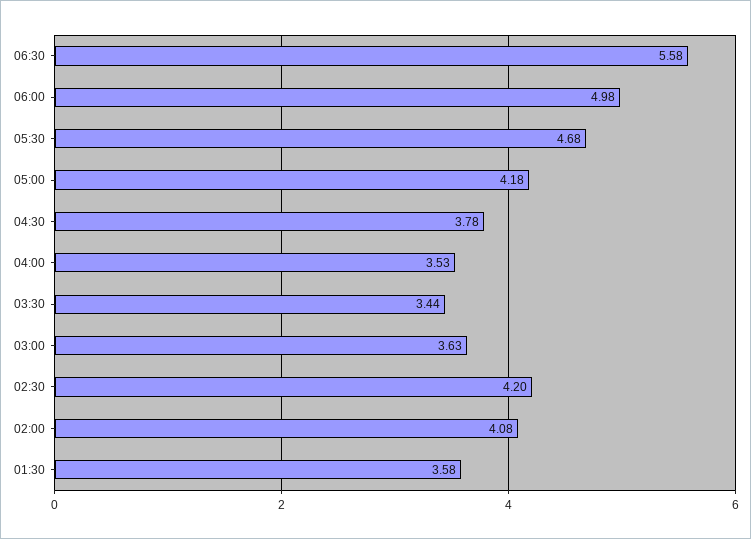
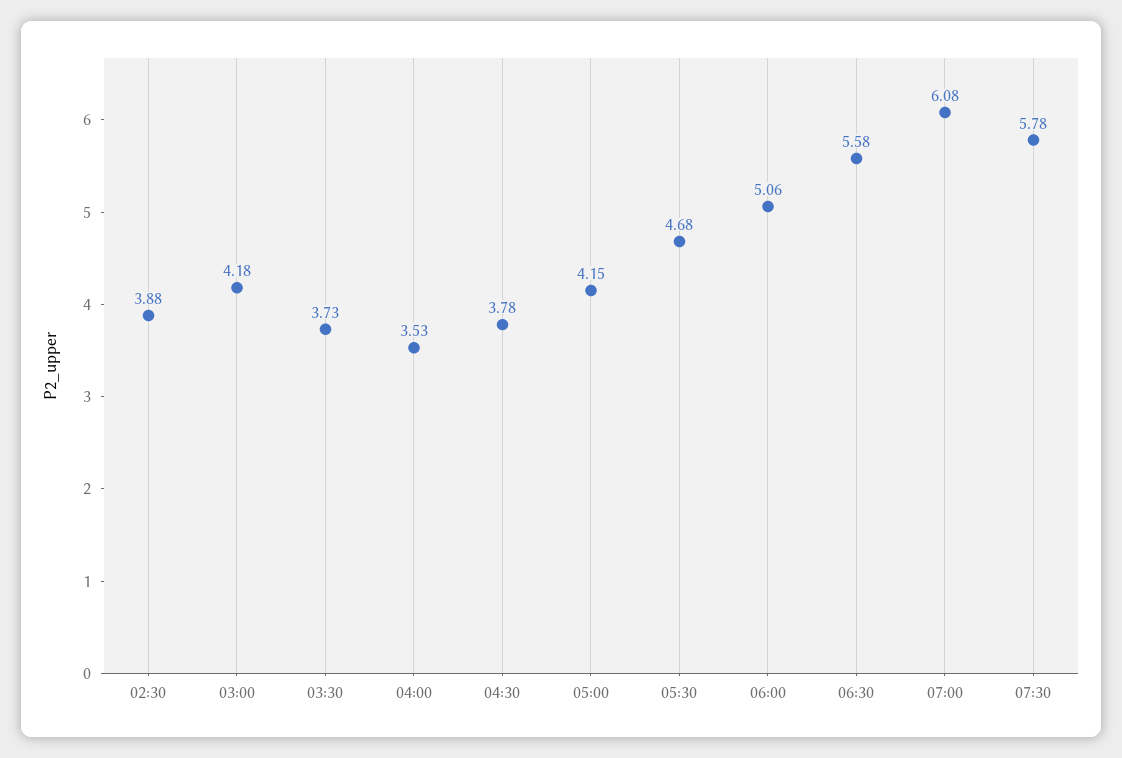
06:00: 4.98 -> 5.06
05:00: 4.18 -> 4.15
03:30: 3.44 -> 3.73
03:00: 3.63 -> 4.18
02:30: 4.2 -> 3.88
02:00: 4.08 -> none
01:30: 3.58 -> none
07:00: none -> 6.08
07:30: none -> 5.78

